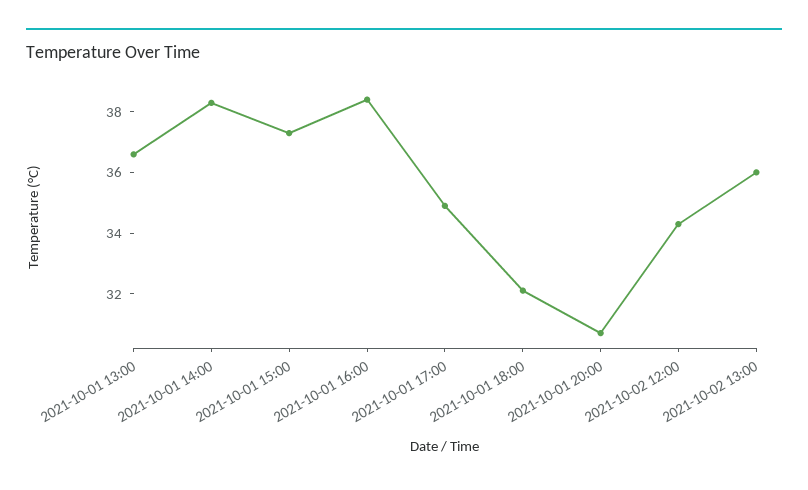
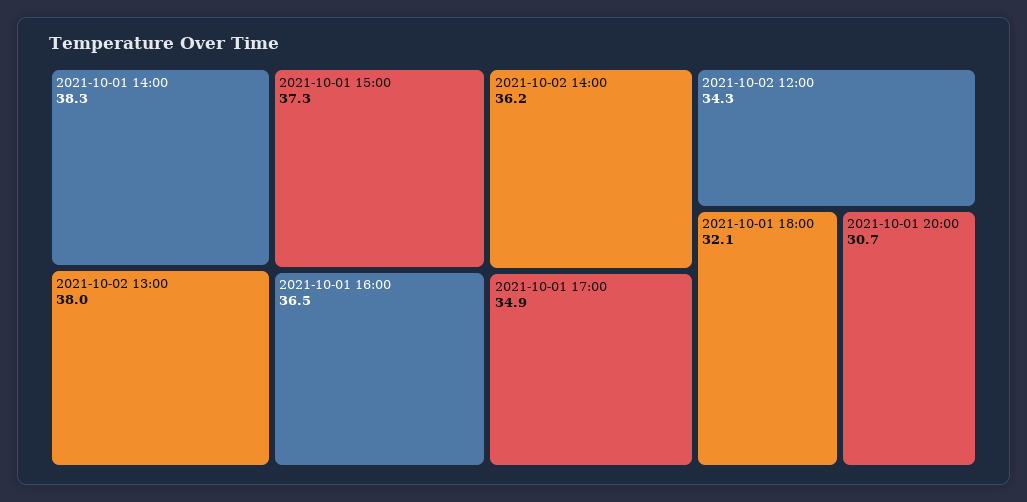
2021-10-01 13:00: 36.5 -> none
2021-10-01 16:00: 38.5 -> 36.5
2021-10-02 13:00: 36 -> 38
2021-10-02 14:00: none -> 36.2

